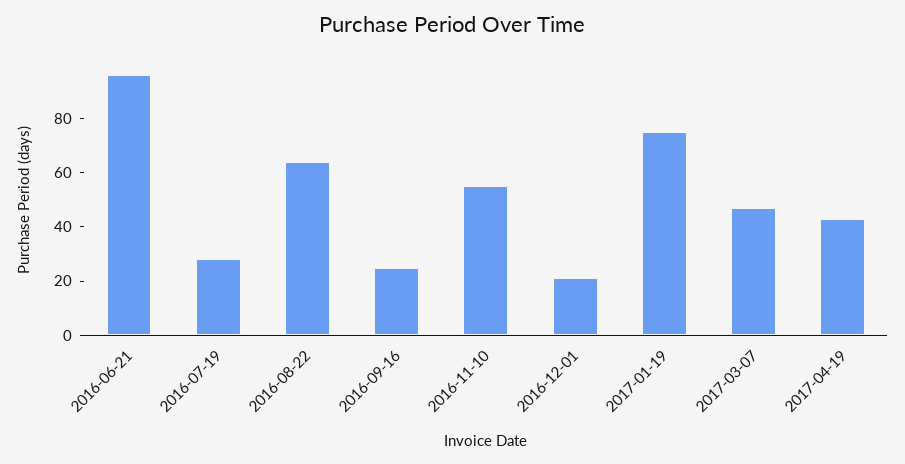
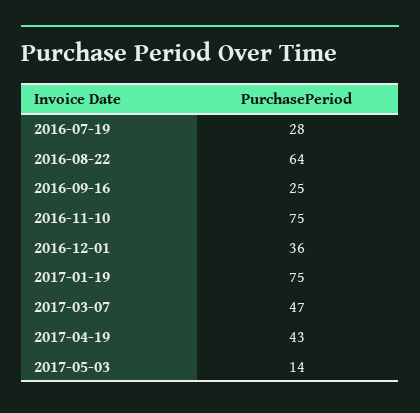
2016-06-21: 95 -> none
2016-11-10: 55 -> 75
2016-12-01: 20 -> 36
2017-05-03: none -> 14

